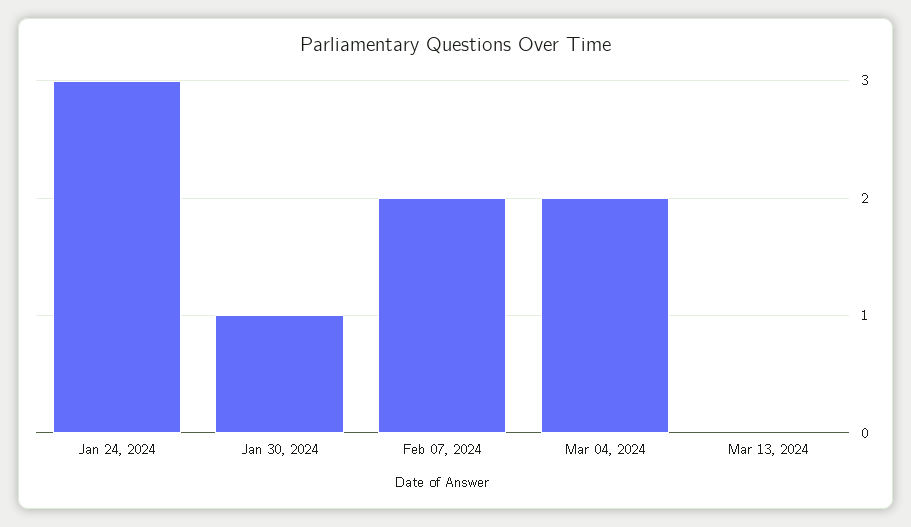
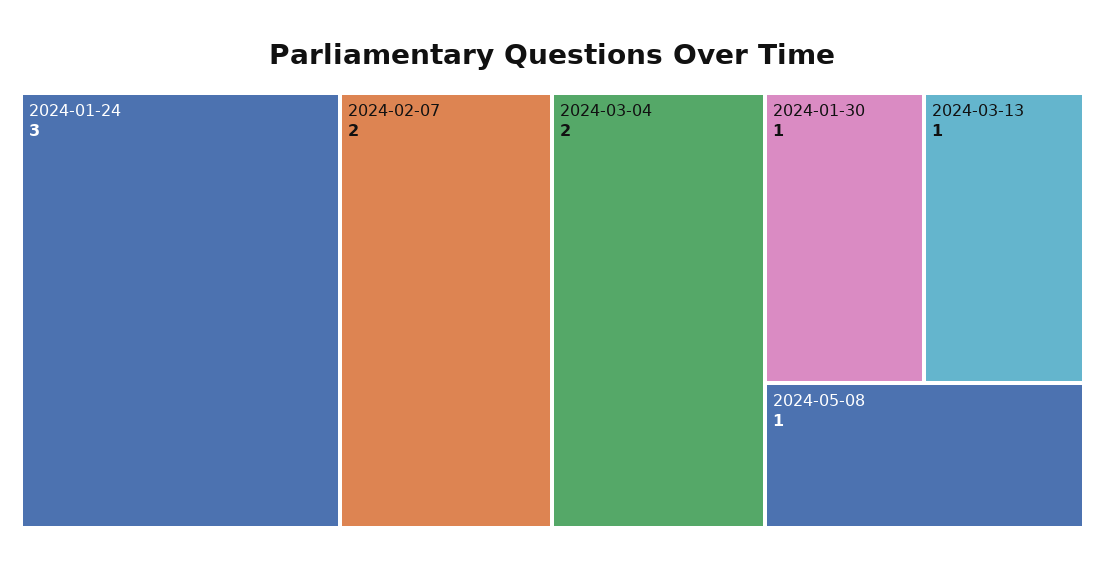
Mar 13, 2024: 0 -> 1
2024-05-08: none -> 1

